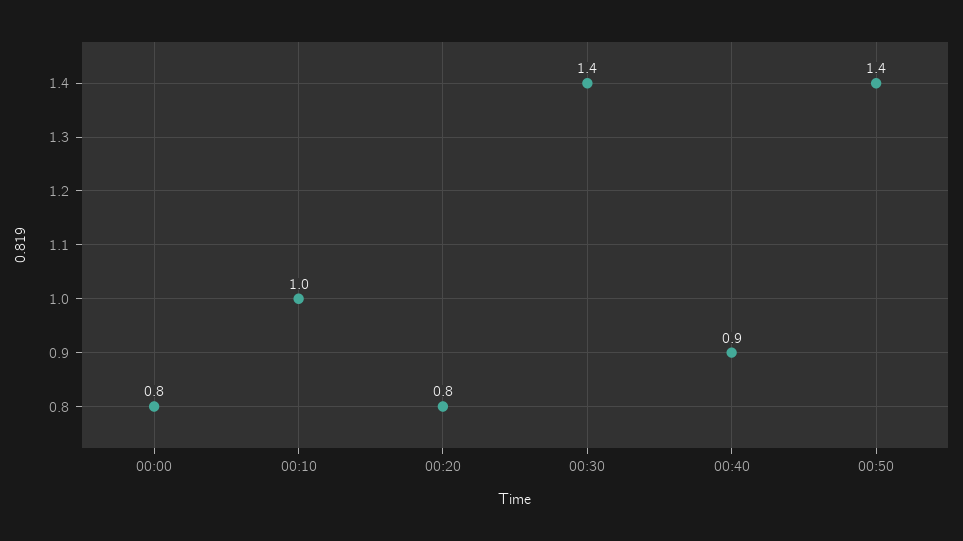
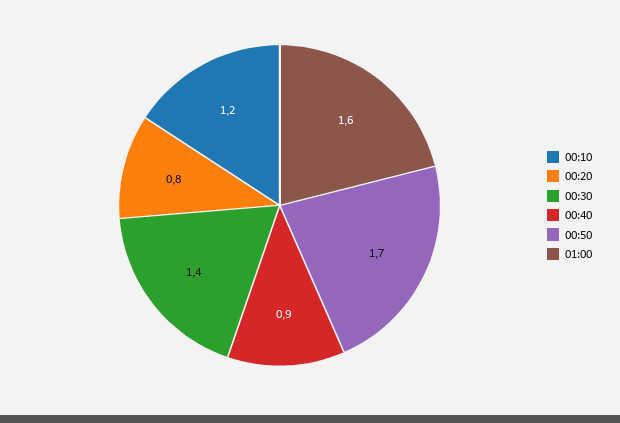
00:00: 0.8 -> none
00:10: 1 -> 1.2
00:50: 1.4 -> 1.7
01:00: none -> 1.6

